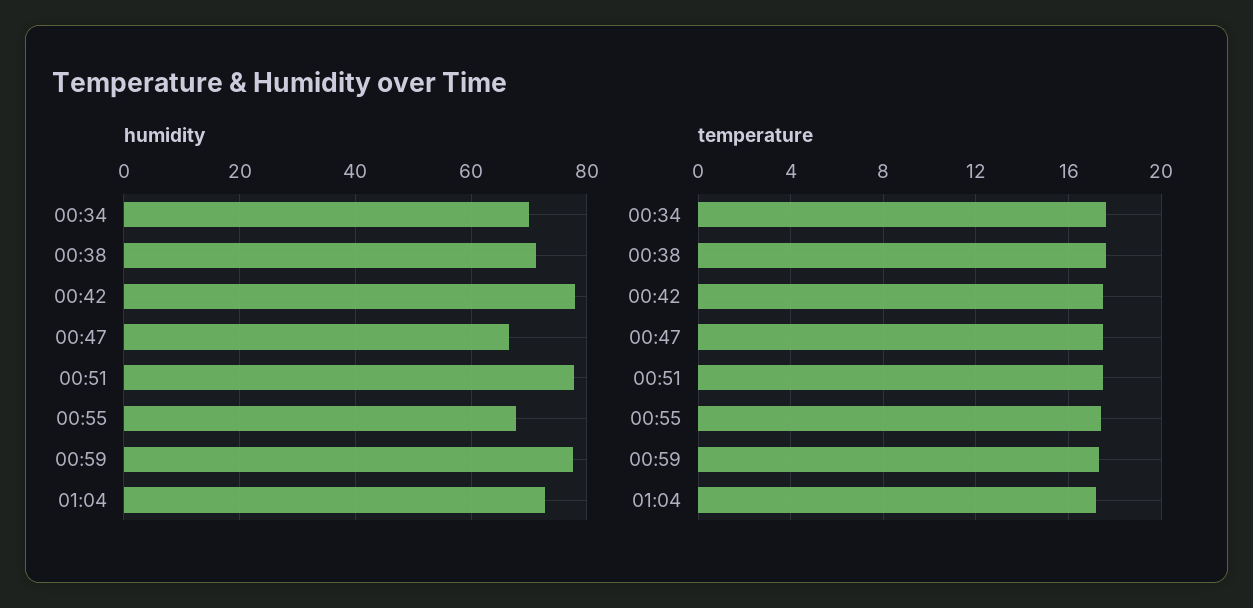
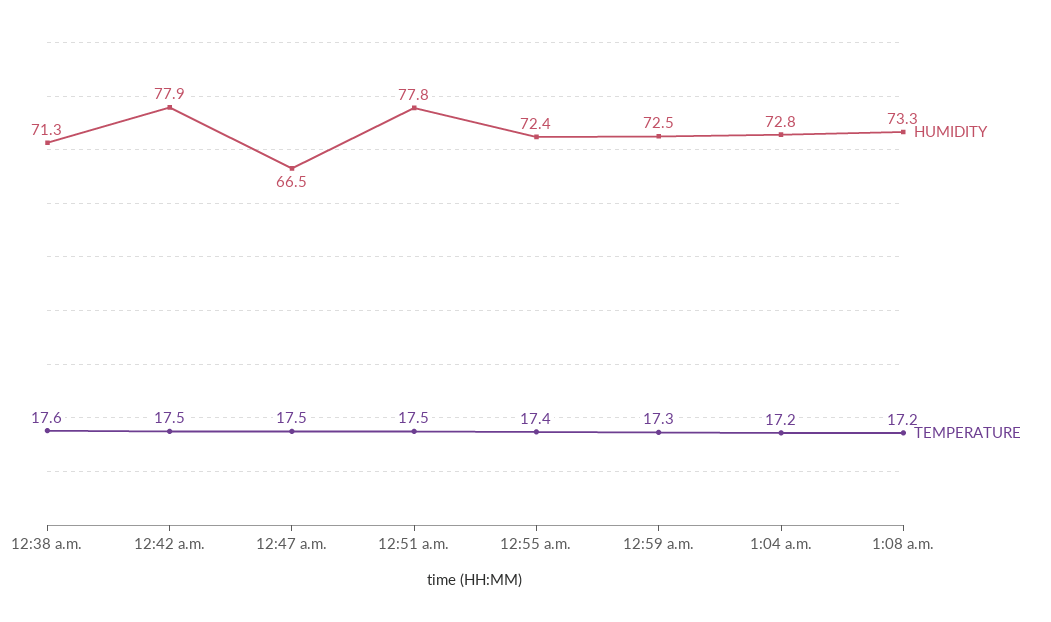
humidity, 00:34: 70 -> none
humidity, 00:55: 68 -> 72.4
humidity, 00:59: 78 -> 72.5
temperature, 00:34: 17.5 -> none
humidity, 1:08 a.m.: none -> 73.3
temperature, 1:08 a.m.: none -> 17.2

